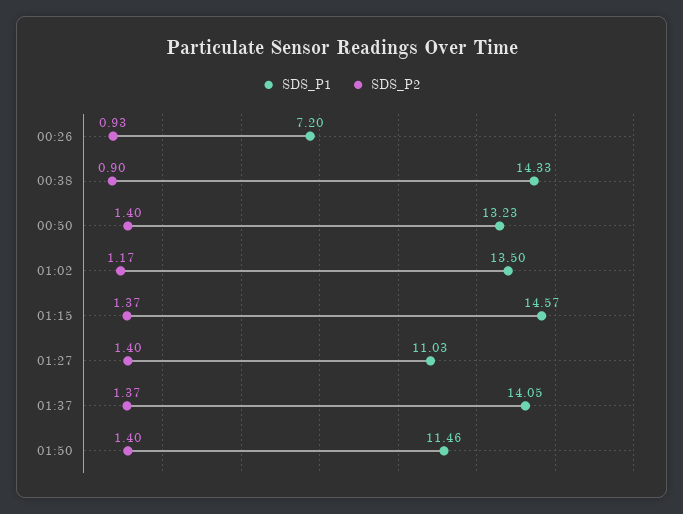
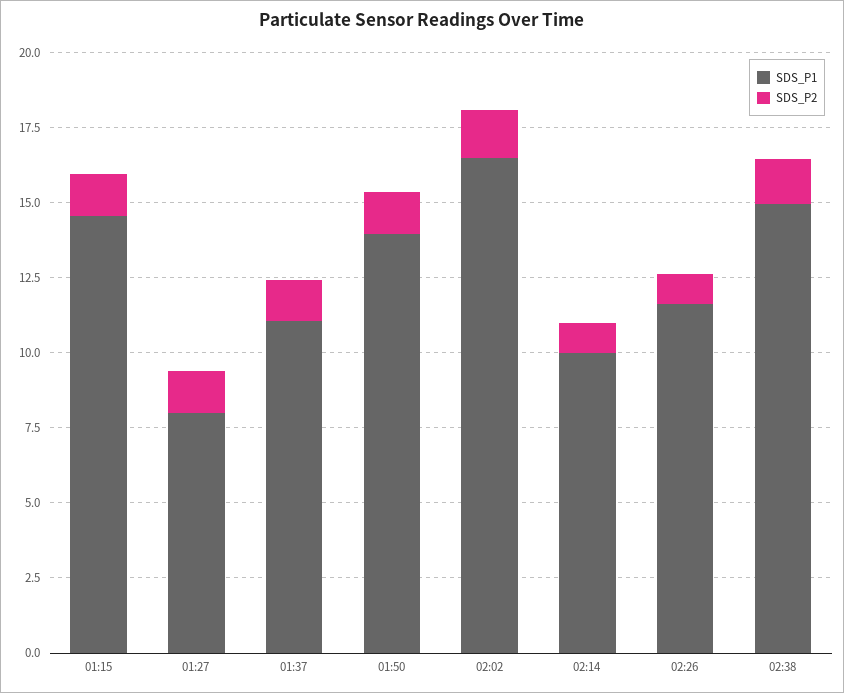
SDS_P1, 00:26: 7.2 -> none
SDS_P2, 00:26: 0.93 -> none
SDS_P1, 00:38: 14.33 -> none
SDS_P2, 00:38: 0.9 -> none
SDS_P1, 00:50: 13.23 -> none
SDS_P2, 00:50: 1.4 -> none
SDS_P1, 01:02: 13.5 -> none
SDS_P2, 01:02: 1.17 -> none
SDS_P1, 01:27: 11.03 -> 8
SDS_P1, 01:37: 14.05 -> 11
SDS_P1, 01:50: 11.46 -> 14
SDS_P1, 02:02: none -> 16.5
SDS_P2, 02:02: none -> 1.5
SDS_P1, 02:14: none -> 10
SDS_P2, 02:14: none -> 1
SDS_P1, 02:26: none -> 11.5
SDS_P2, 02:26: none -> 1
SDS_P1, 02:38: none -> 15
SDS_P2, 02:38: none -> 1.5

